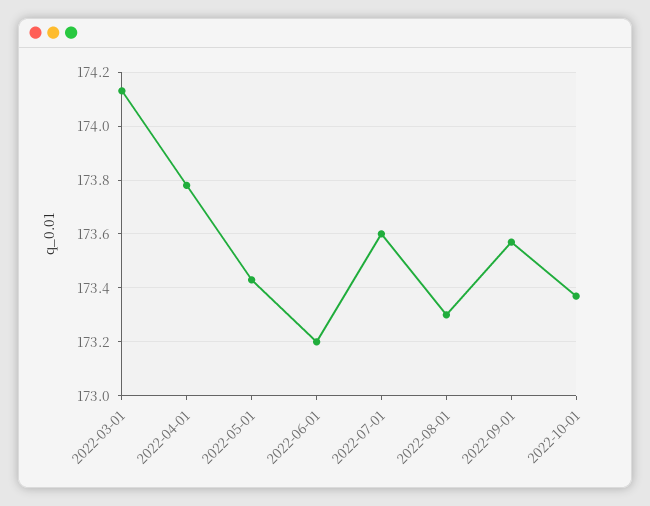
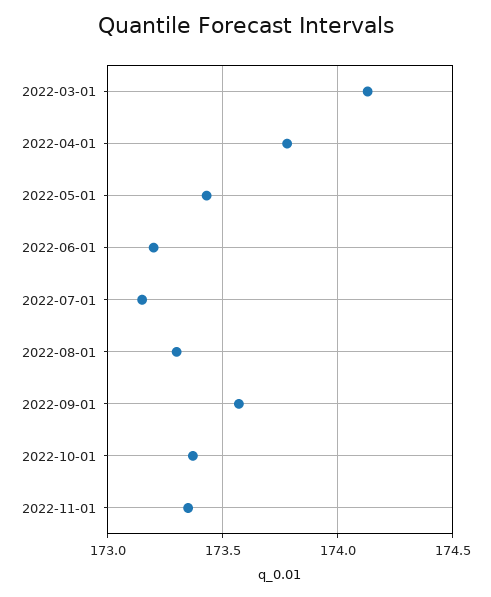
2022-07-01: 173.6 -> 173.15
2022-11-01: none -> 173.35

